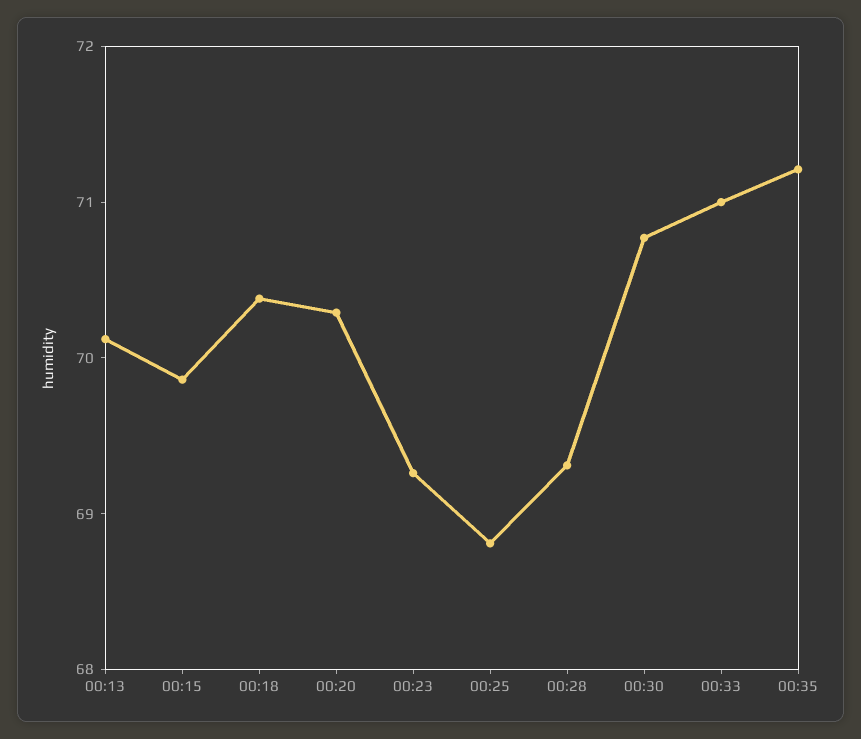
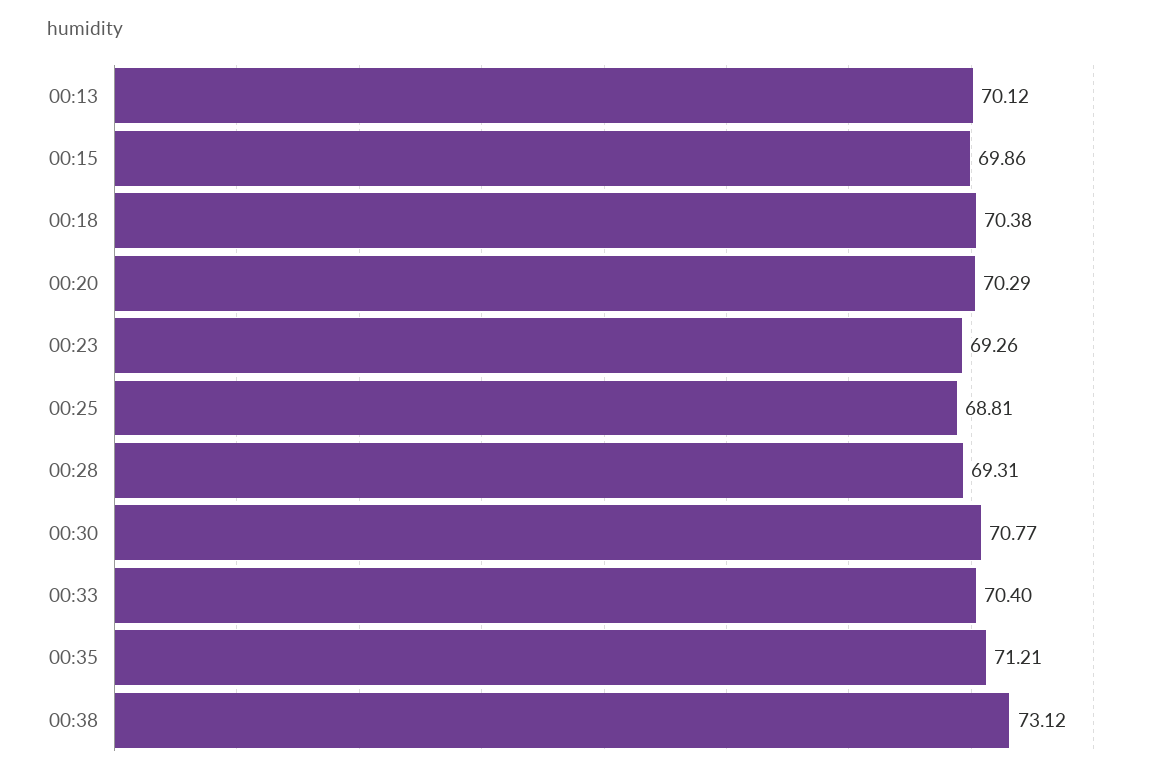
00:33: 71 -> 70.4
00:38: none -> 73.12

